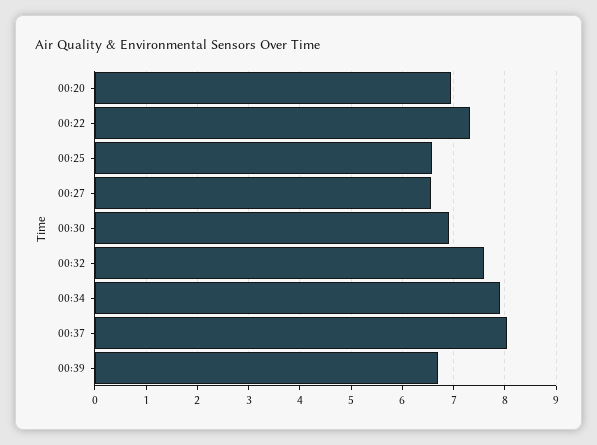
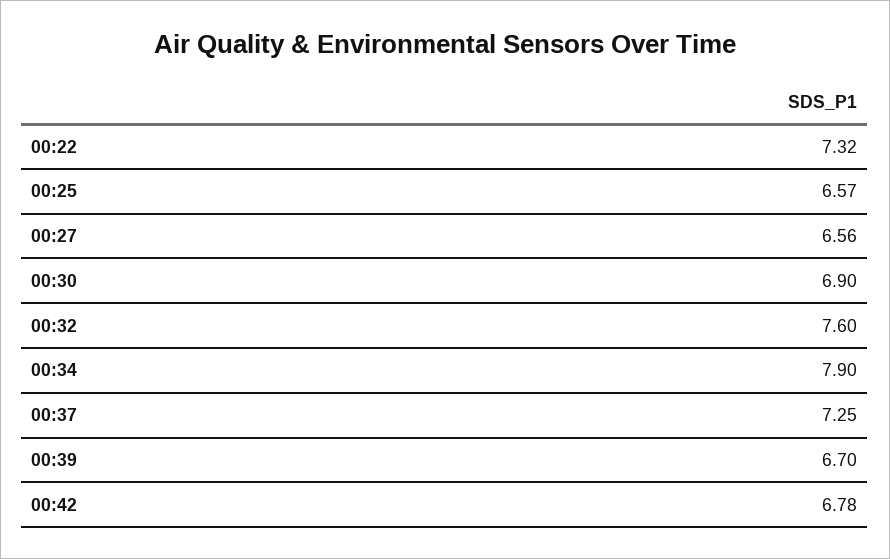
00:20: 7 -> none
00:37: 8 -> 7.25
00:42: none -> 6.78

